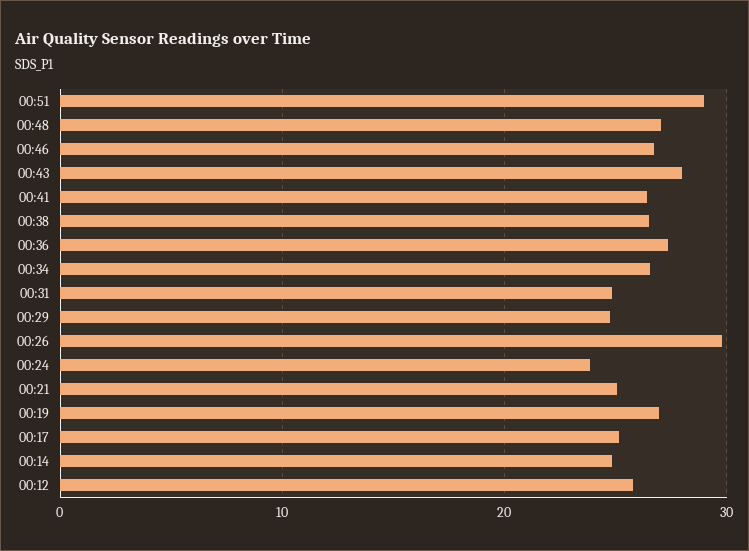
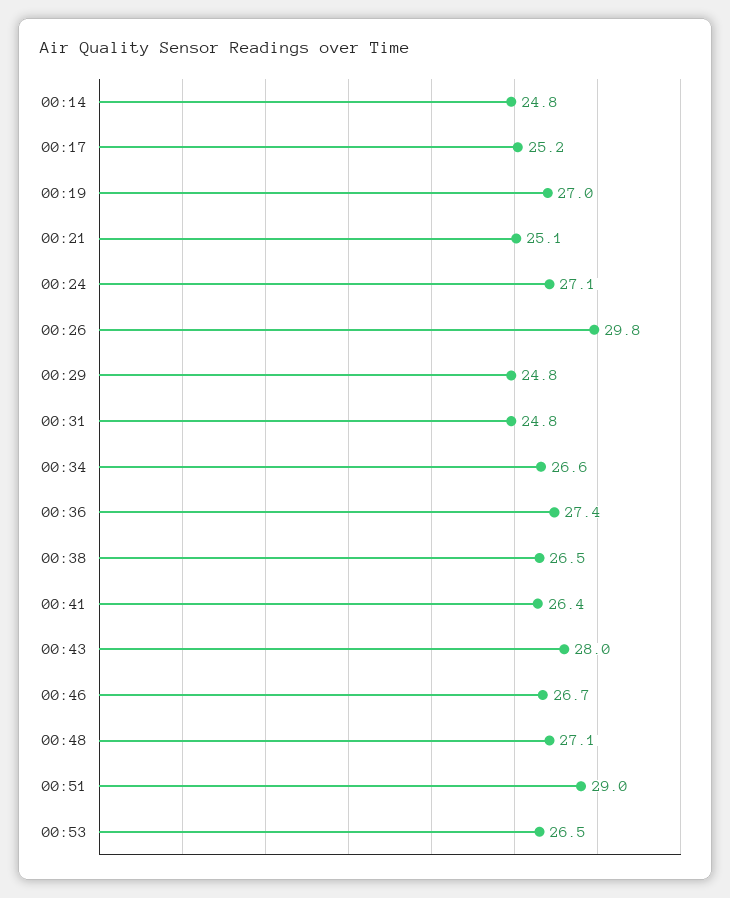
00:24: 24 -> 27.1
00:12: 26 -> none
00:53: none -> 26.5

